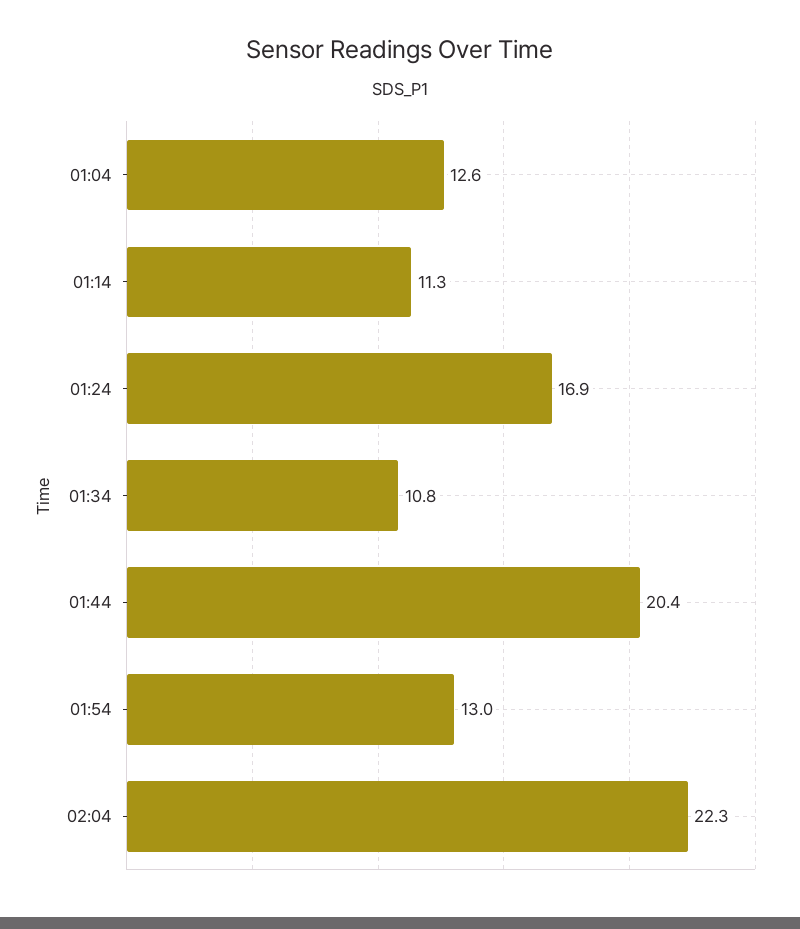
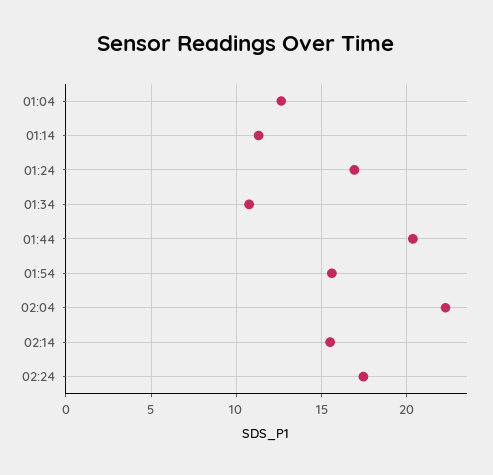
01:54: 13 -> 15.5
02:14: none -> 15.5
02:24: none -> 17.5

